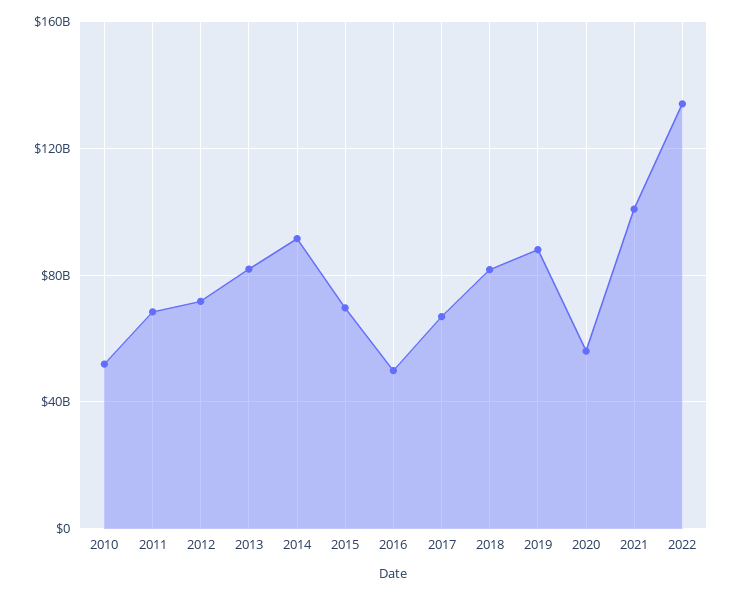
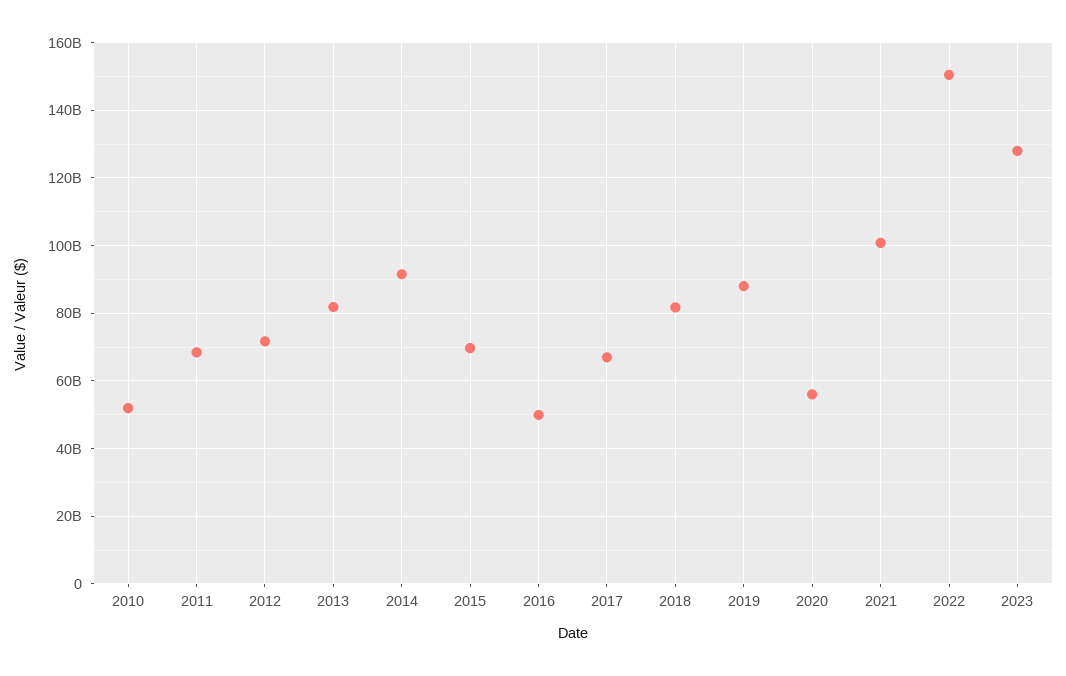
2022: 135000000000 -> 150000000000
2023: none -> 128000000000

